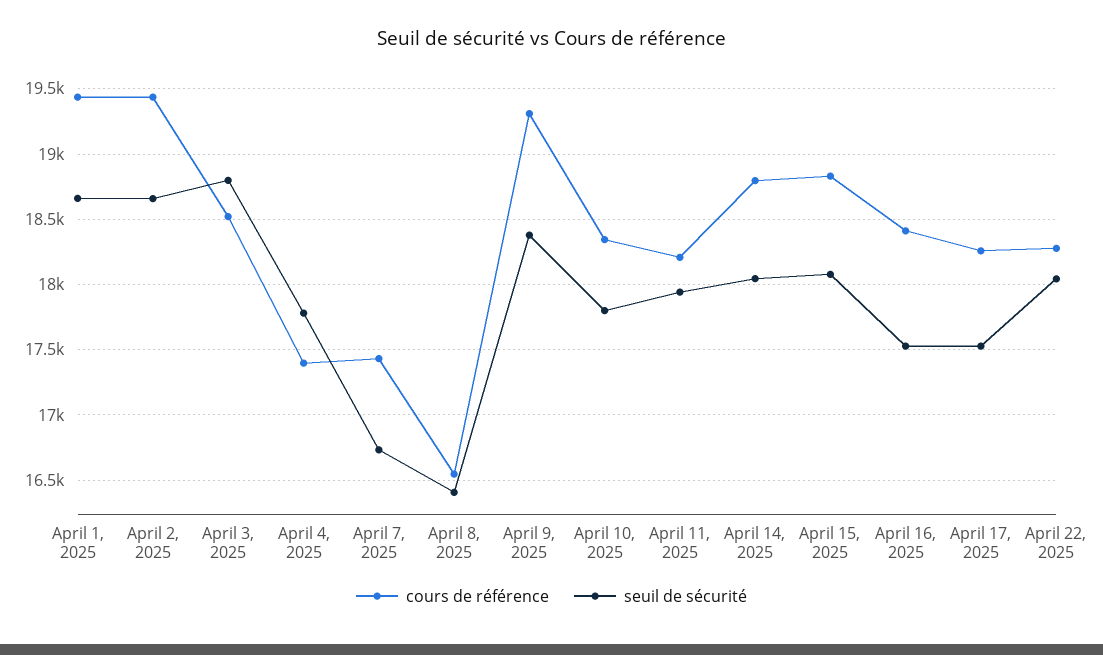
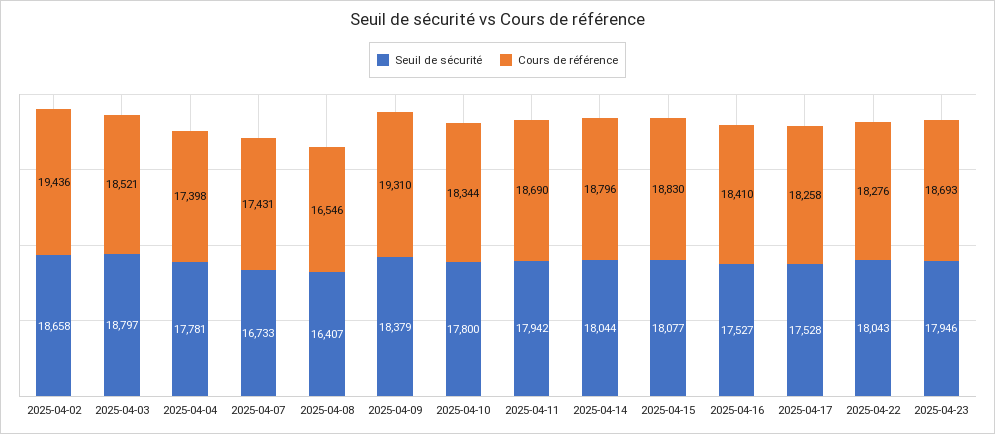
cours de référence, April 1, 2025: 19450 -> none
seuil de sécurité, April 1, 2025: 18650 -> none
cours de référence, April 11, 2025: 18200 -> 18690
seuil de sécurité, 2025-04-23: none -> 17946
cours de référence, 2025-04-23: none -> 18693

